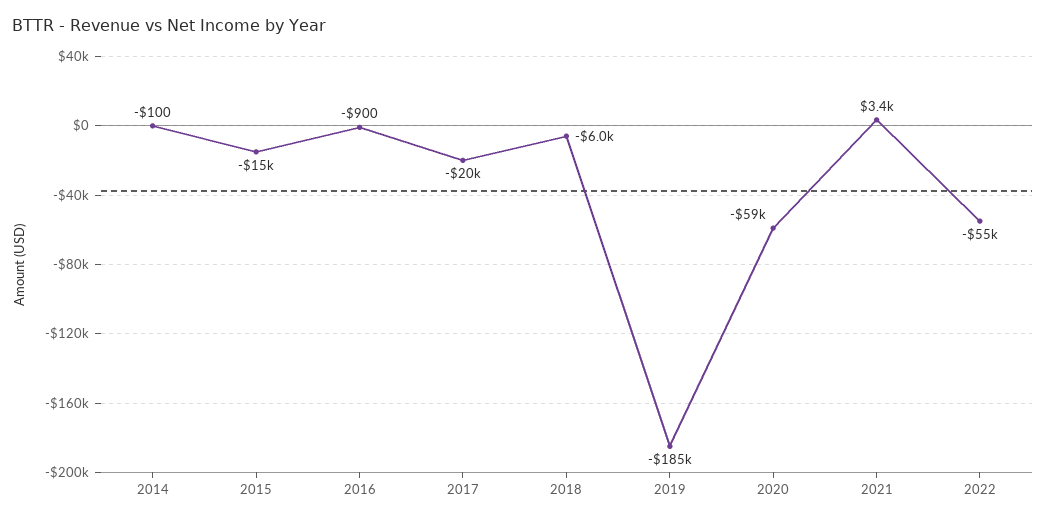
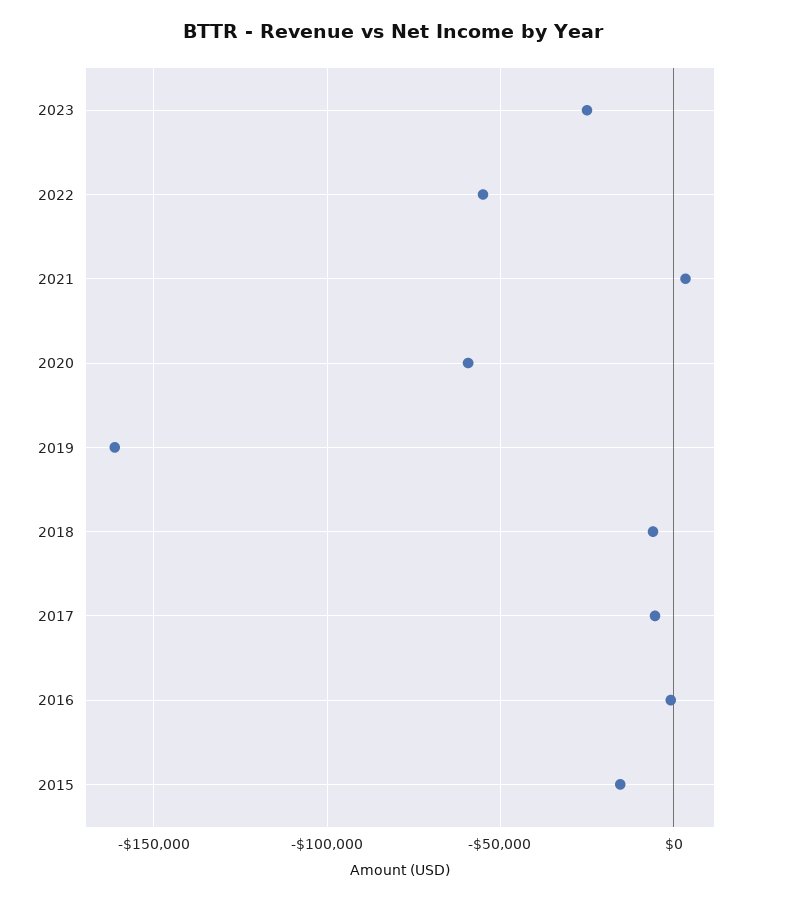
2014: -100 -> none
2017: -20000 -> -5000
2019: -185000 -> -160000
2023: none -> -25000

